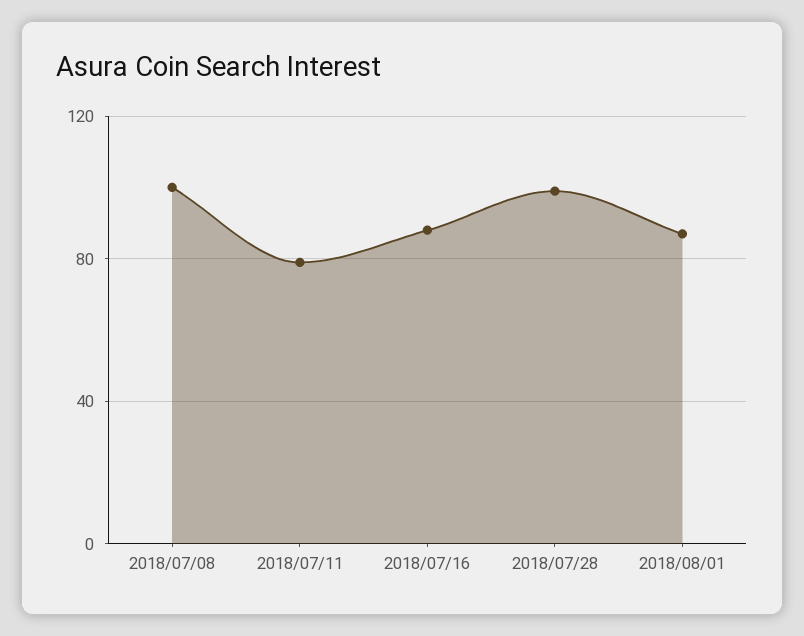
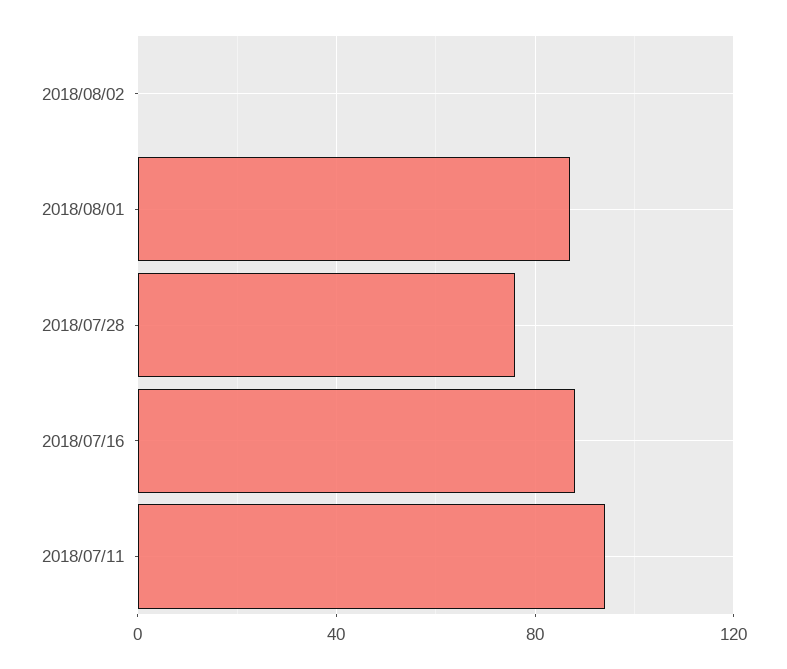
2018/07/08: 100 -> none
2018/07/11: 80 -> 95
2018/07/28: 100 -> 75
2018/08/02: none -> 0

